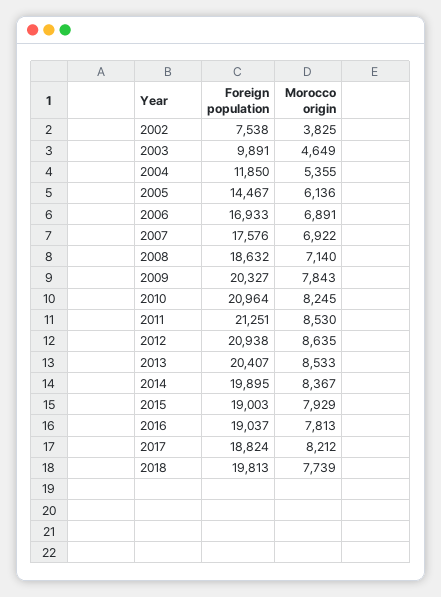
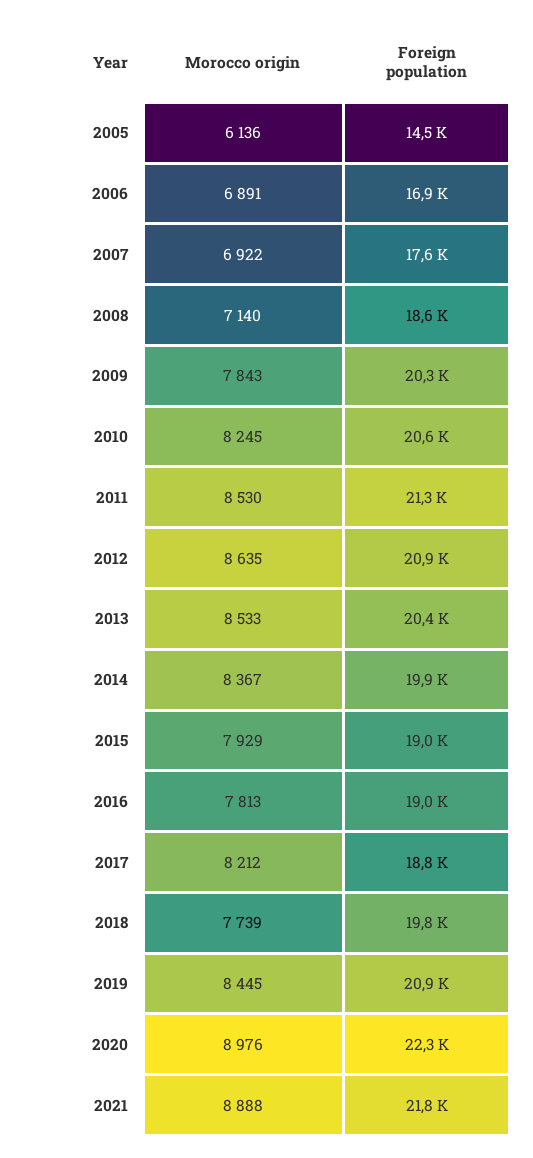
Foreign population, 2002: 7538 -> none
Morocco origin, 2002: 3825 -> none
Foreign population, 2003: 9891 -> none
Morocco origin, 2003: 4649 -> none
Foreign population, 2004: 11850 -> none
Morocco origin, 2004: 5355 -> none
Foreign population, 2010: 20964 -> 20600
Morocco origin, 2019: none -> 8445
Foreign population, 2019: none -> 20900
Morocco origin, 2020: none -> 8976
Foreign population, 2020: none -> 22300
Morocco origin, 2021: none -> 8888
Foreign population, 2021: none -> 21800

